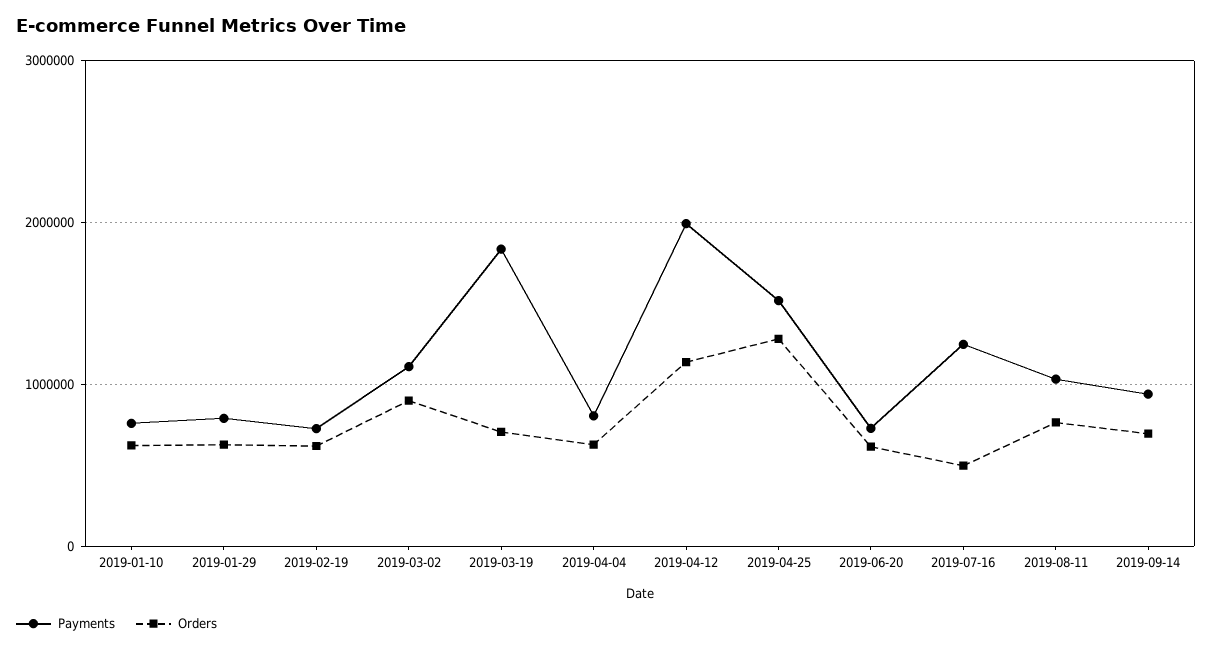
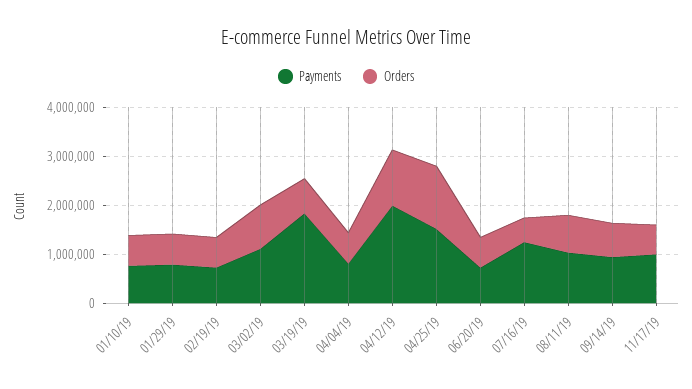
Payments, 11/17/19: none -> 1000000
Orders, 11/17/19: none -> 600000

